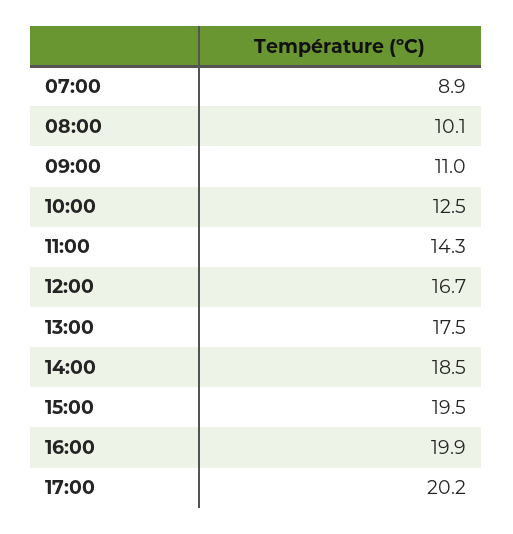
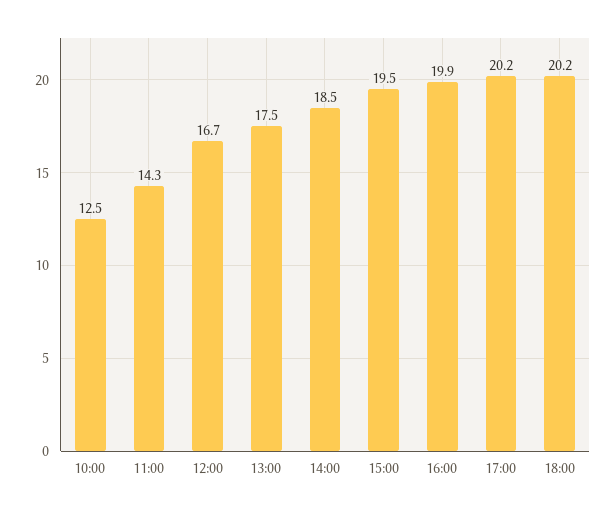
07:00: 8.9 -> none
08:00: 10.1 -> none
09:00: 11 -> none
18:00: none -> 20.2

